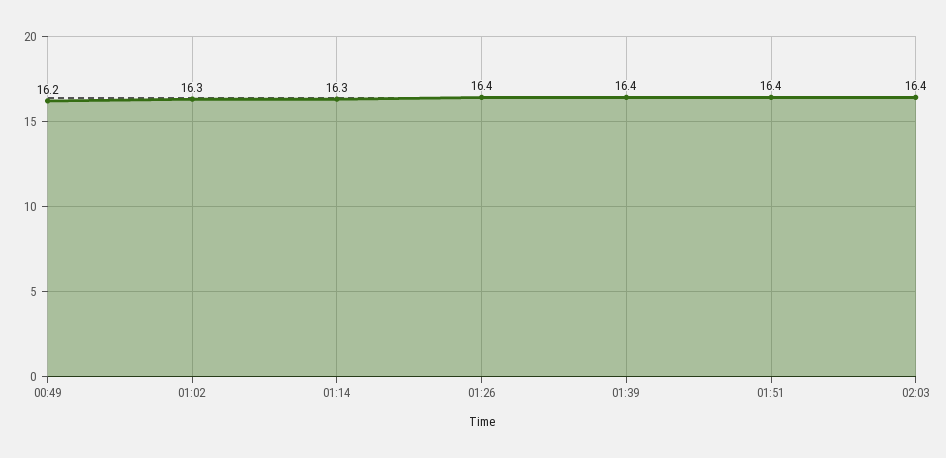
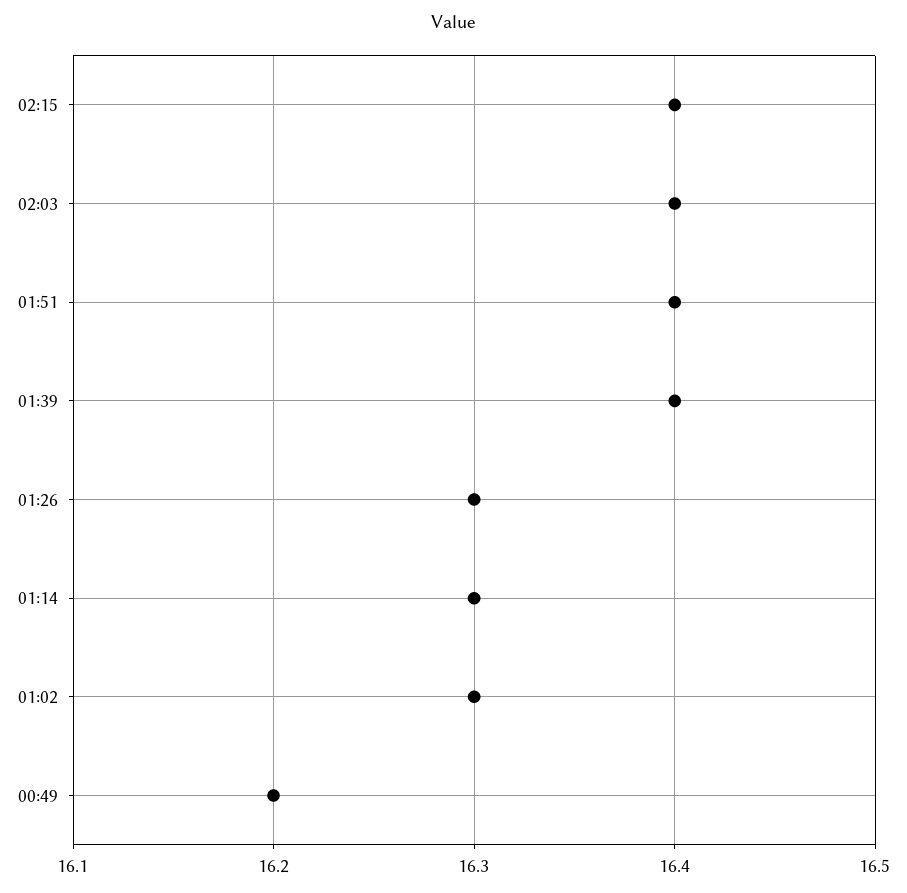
01:26: 16.4 -> 16.3
02:15: none -> 16.4

